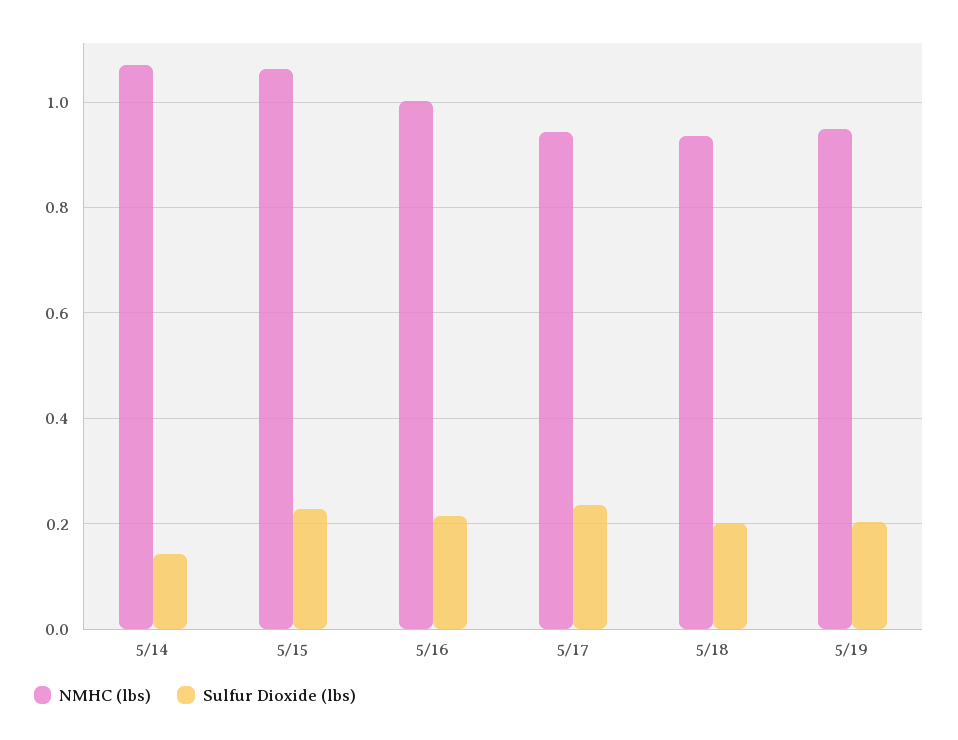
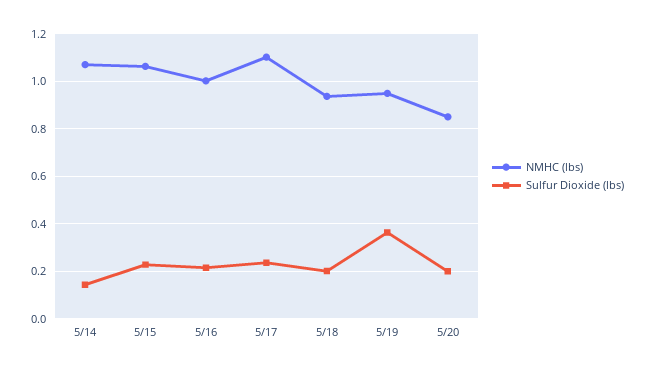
NMHC (lbs), 5/17: 0.94 -> 1.1
Sulfur Dioxide (lbs), 5/19: 0.2 -> 0.35
NMHC (lbs), 5/20: none -> 0.85
Sulfur Dioxide (lbs), 5/20: none -> 0.2

